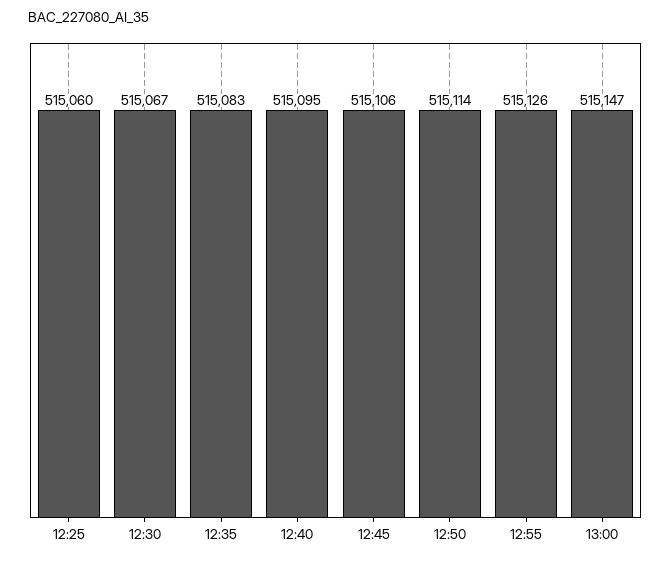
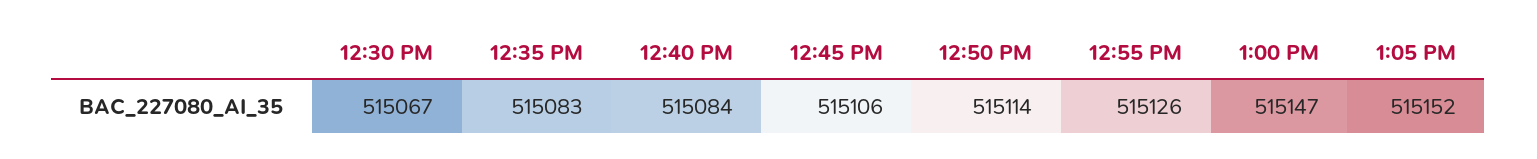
12:25: 515060 -> none
12:40: 515095 -> 515084
1:05 PM: none -> 515152

